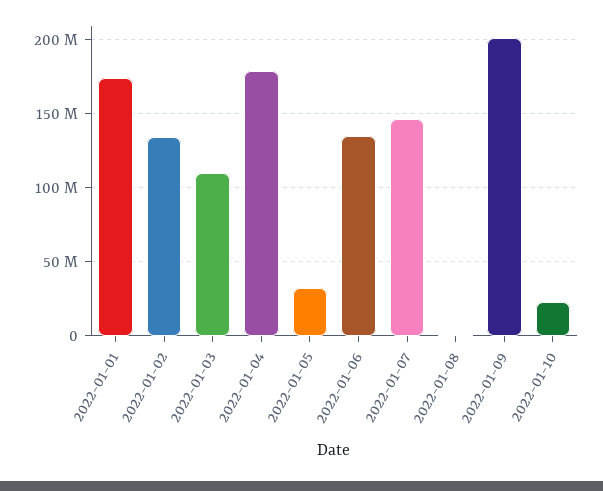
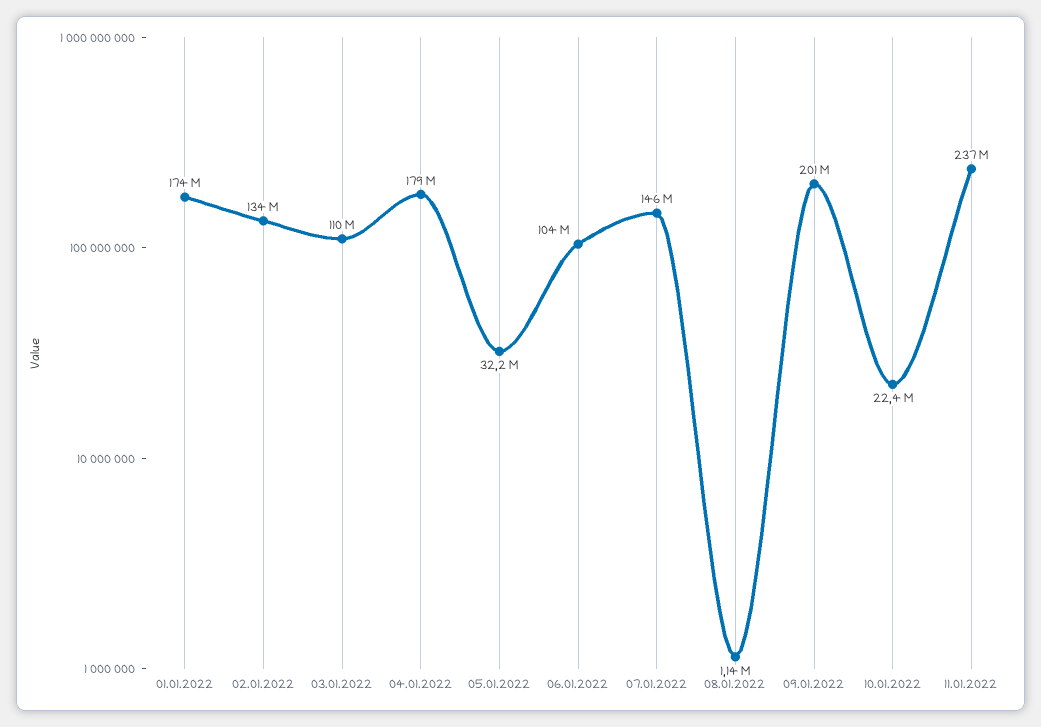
2022-01-06: 135000000 -> 104000000
11.01.2022: none -> 237000000

